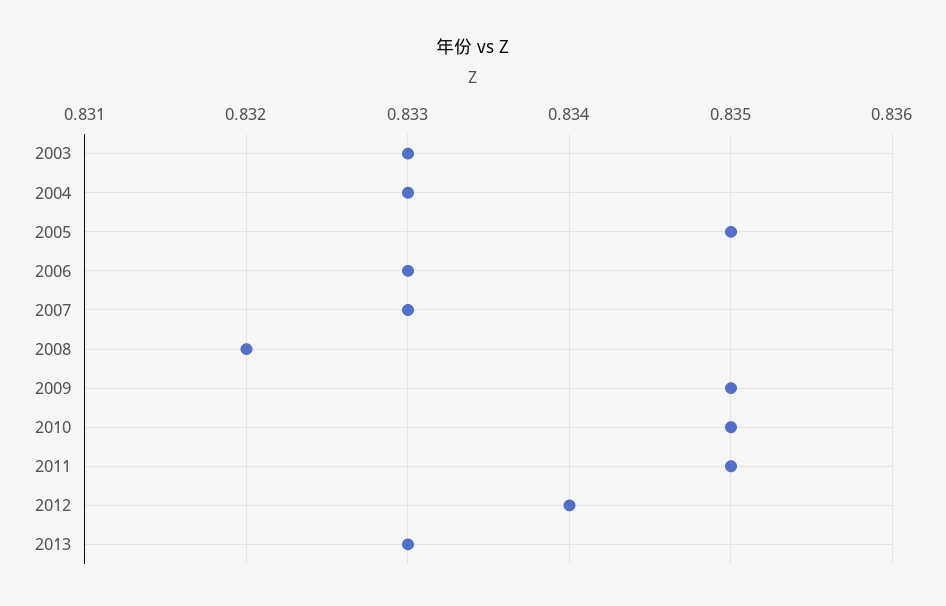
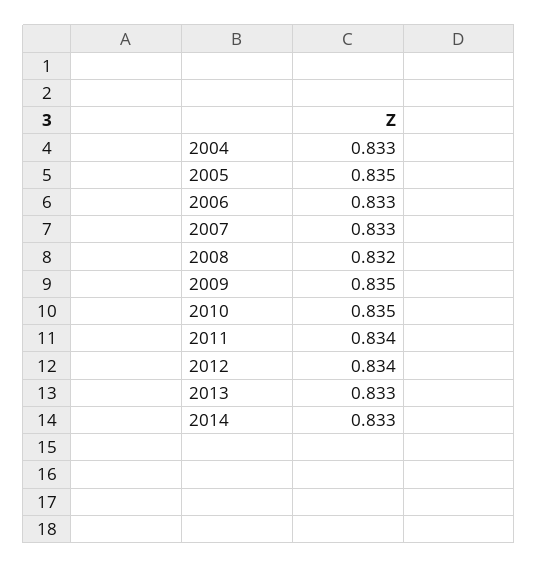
2003: 0.833 -> none
2011: 0.835 -> 0.834
2014: none -> 0.833

